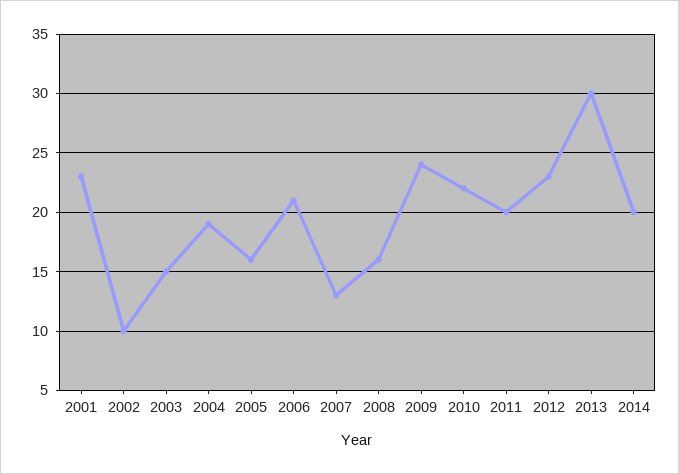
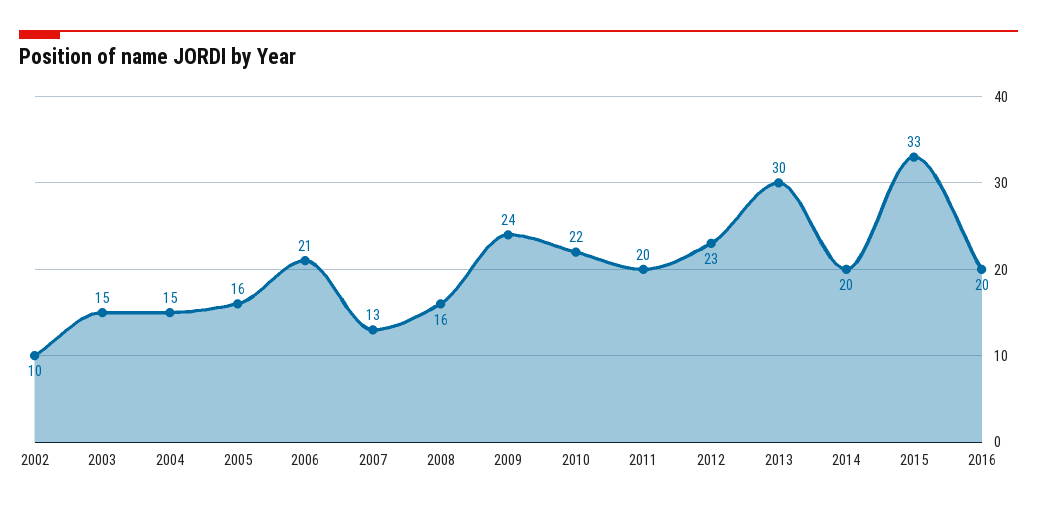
2001: 23 -> none
2004: 19 -> 15
2015: none -> 33
2016: none -> 20

